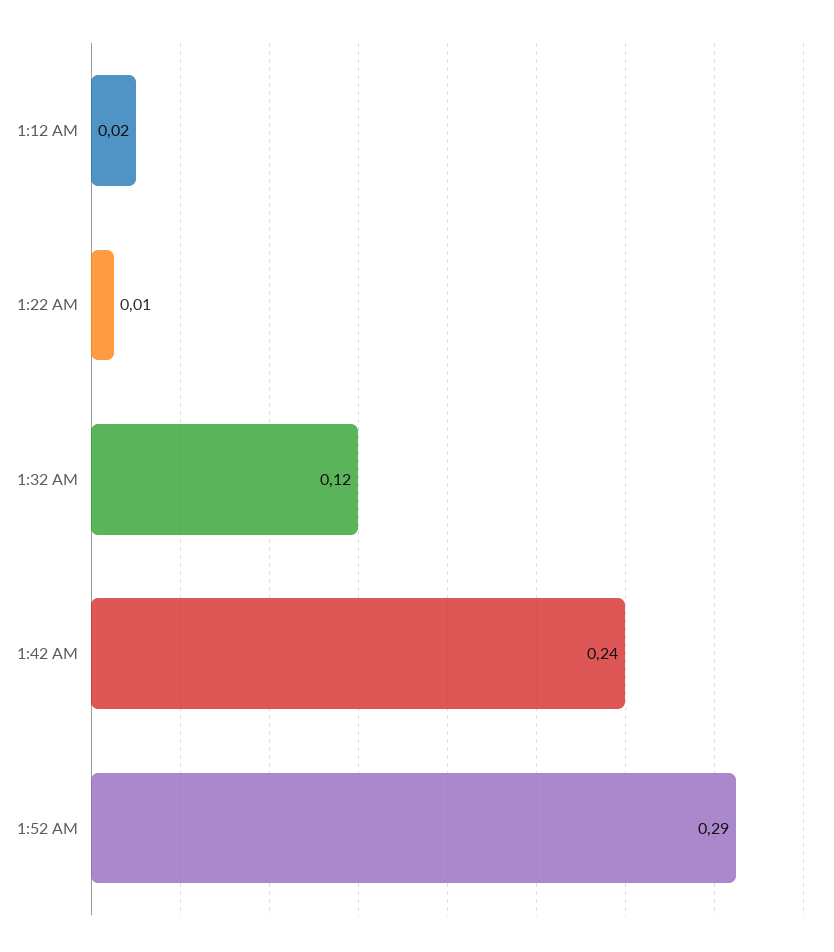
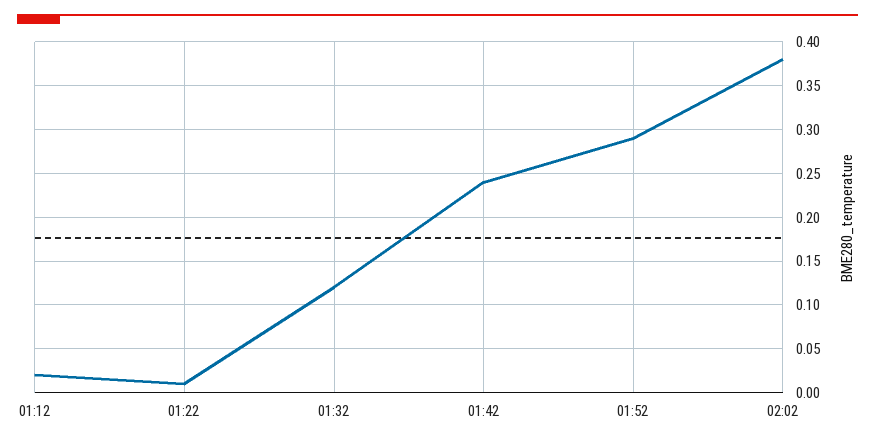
02:02: none -> 0.38

